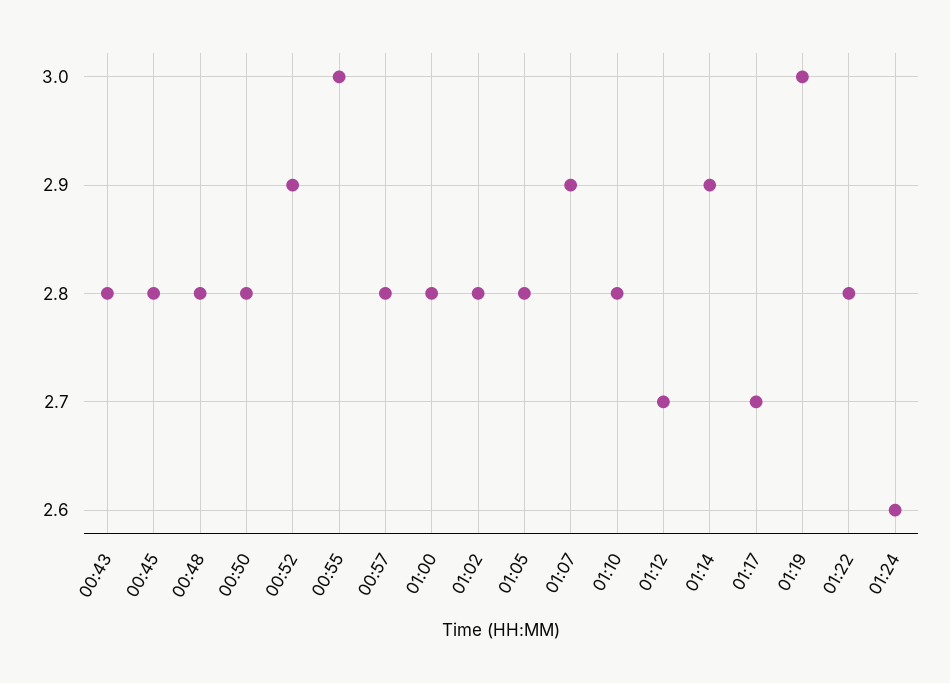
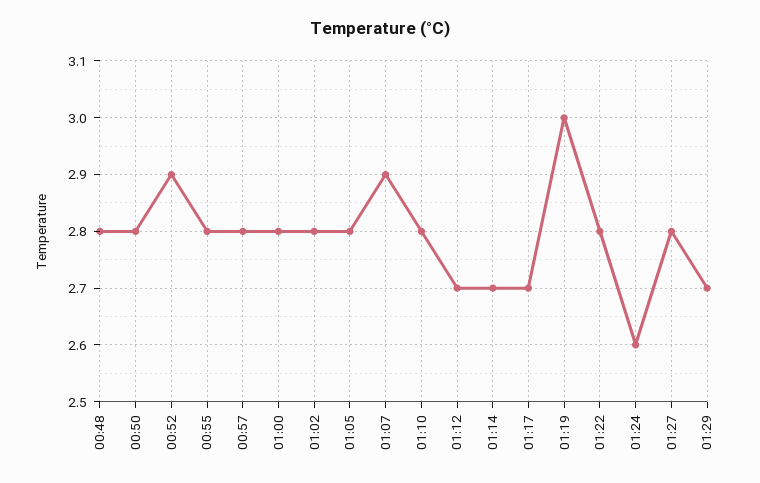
00:43: 2.8 -> none
00:45: 2.8 -> none
00:55: 3 -> 2.8
01:14: 2.9 -> 2.7
01:27: none -> 2.8
01:29: none -> 2.7

